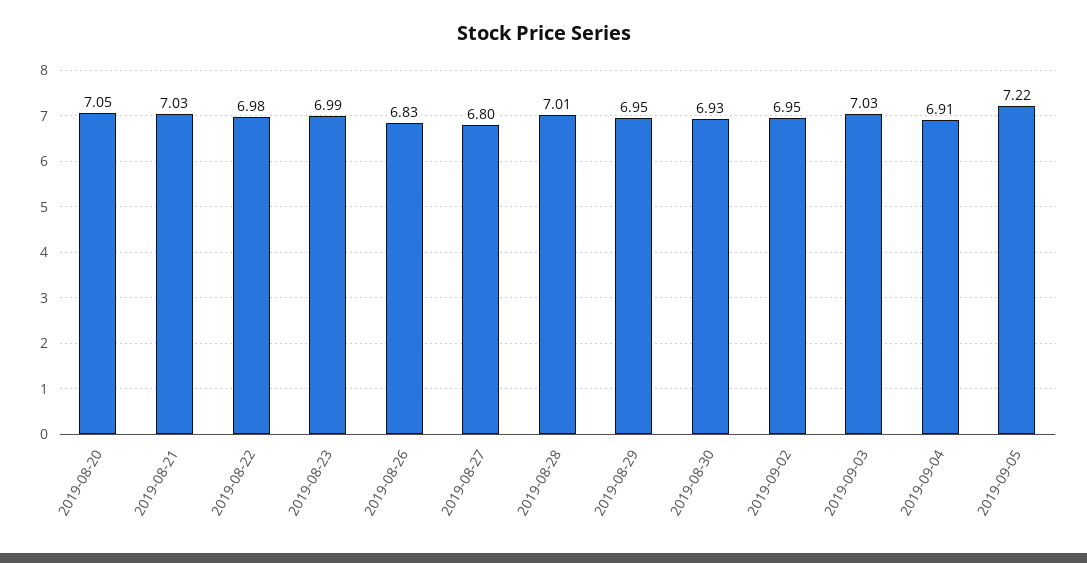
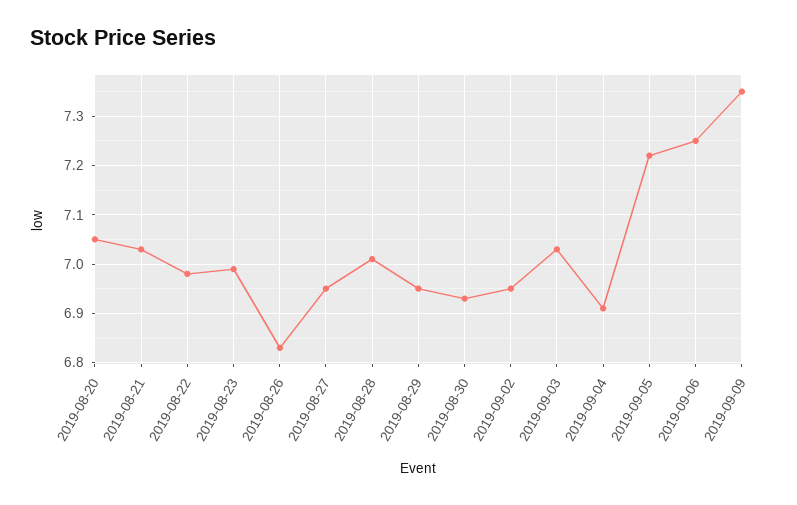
2019-08-27: 6.8 -> 6.95
2019-09-06: none -> 7.25
2019-09-09: none -> 7.35

